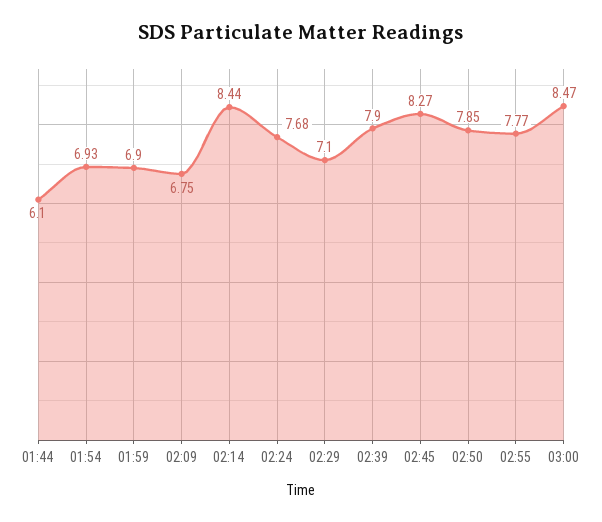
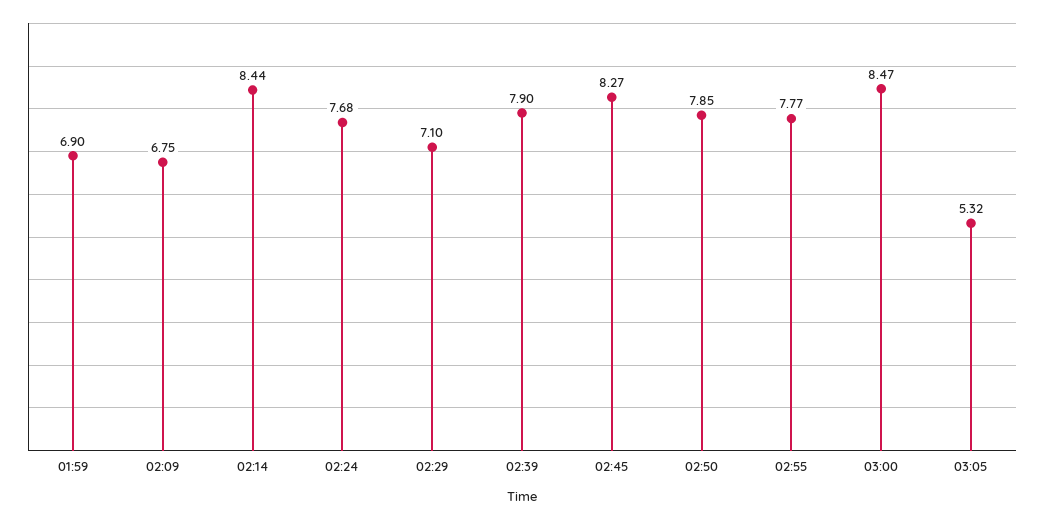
01:44: 6.1 -> none
01:54: 6.93 -> none
03:05: none -> 5.32

